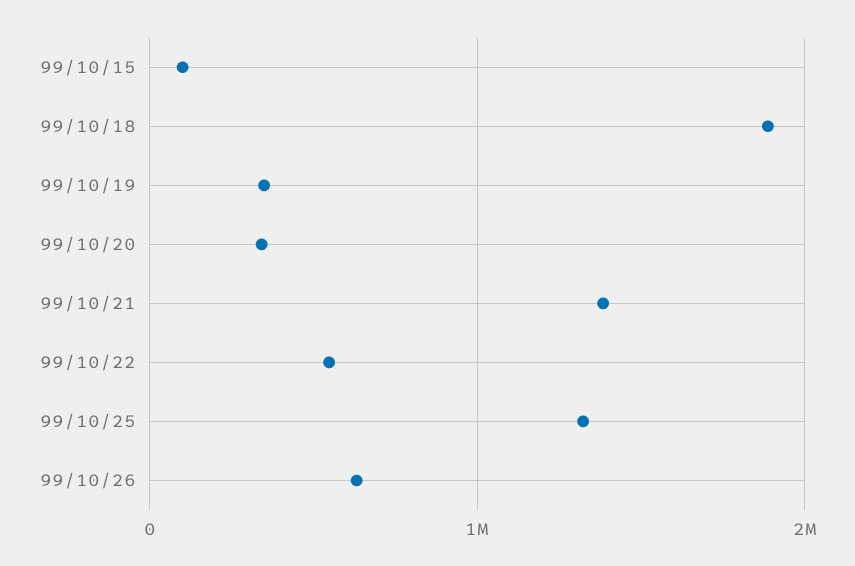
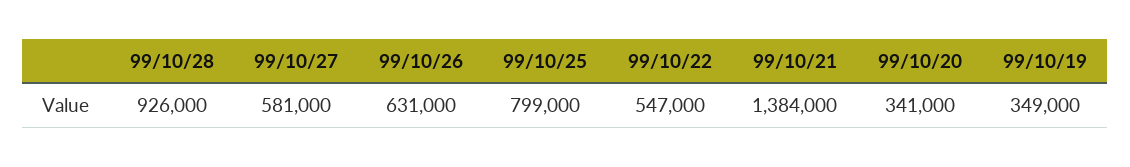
99/10/15: 100000 -> none
99/10/18: 1900000 -> none
99/10/25: 1300000 -> 799000
99/10/28: none -> 926000
99/10/27: none -> 581000

